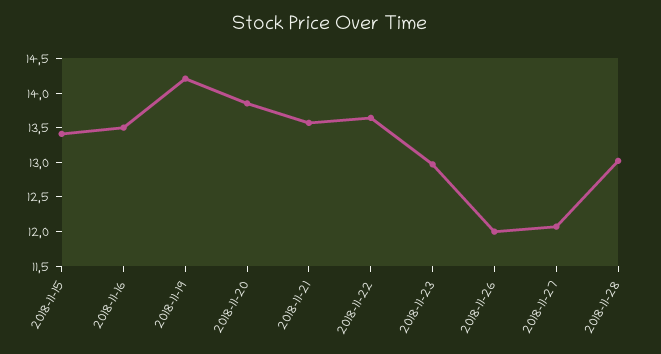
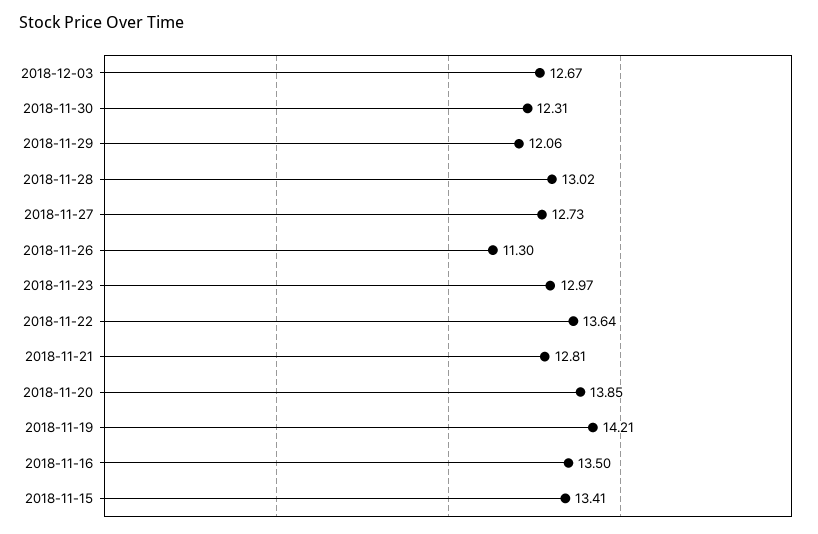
2018-11-21: 13.5 -> 12.81
2018-11-26: 12 -> 11.3
2018-11-27: 12 -> 12.73
2018-12-03: none -> 12.67
2018-11-30: none -> 12.31
2018-11-29: none -> 12.06

